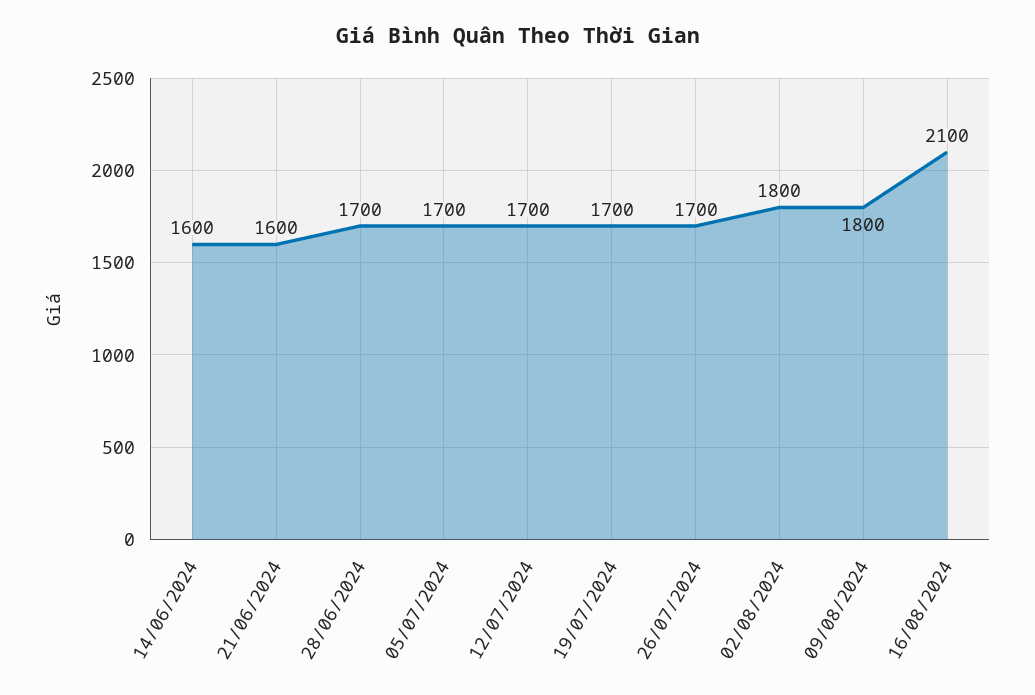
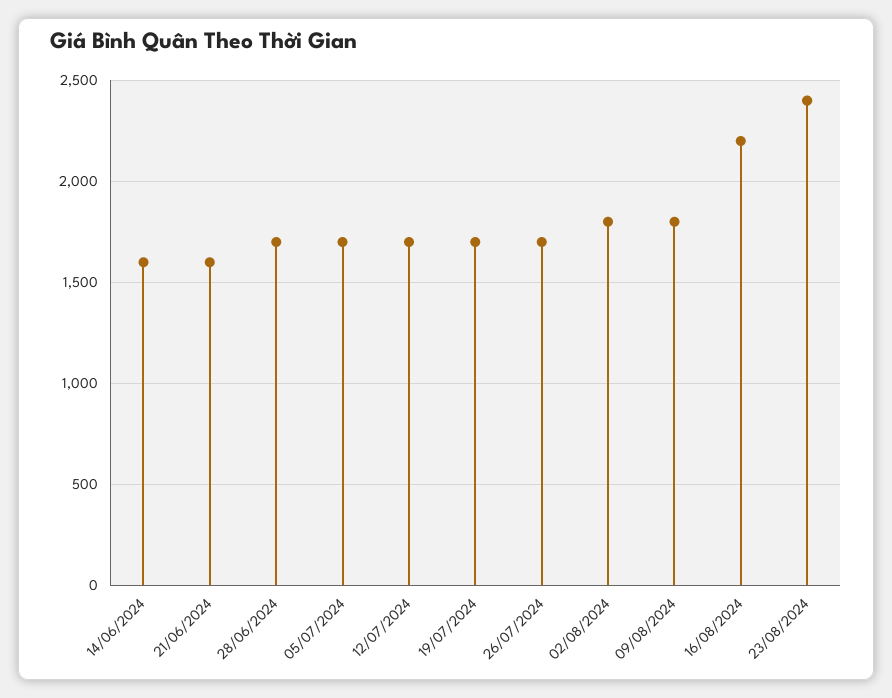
16/08/2024: 2100 -> 2200
23/08/2024: none -> 2400

